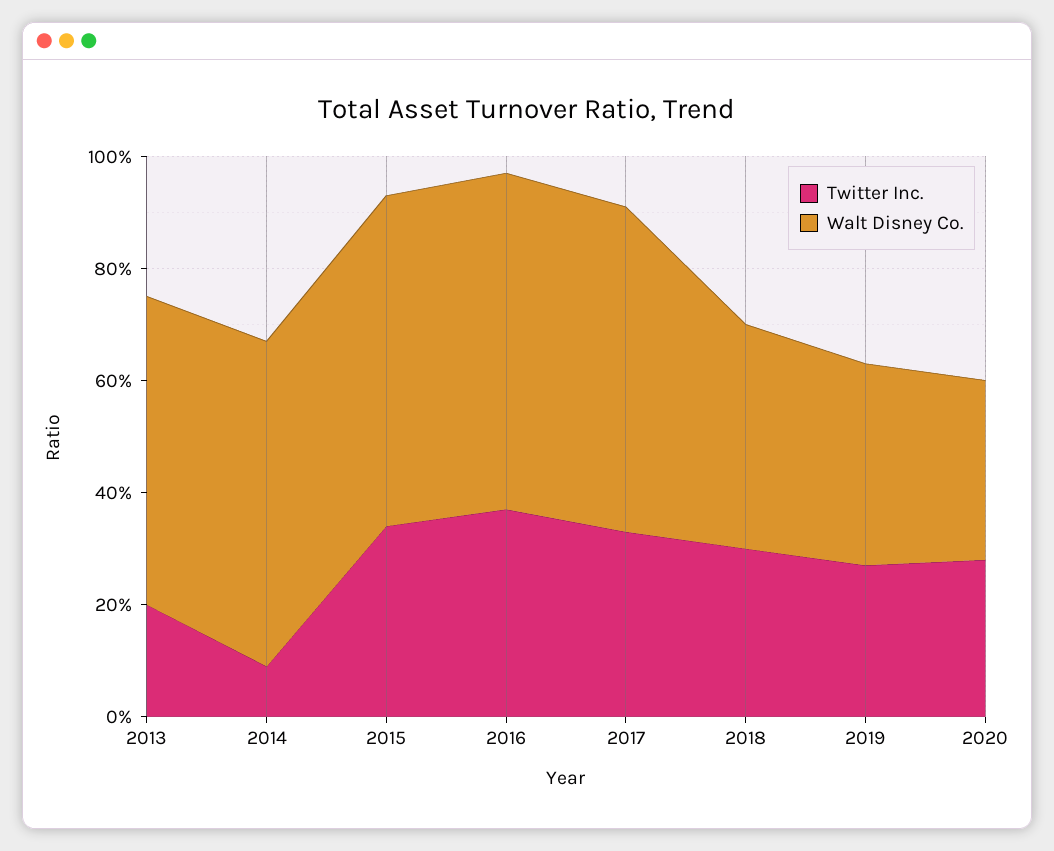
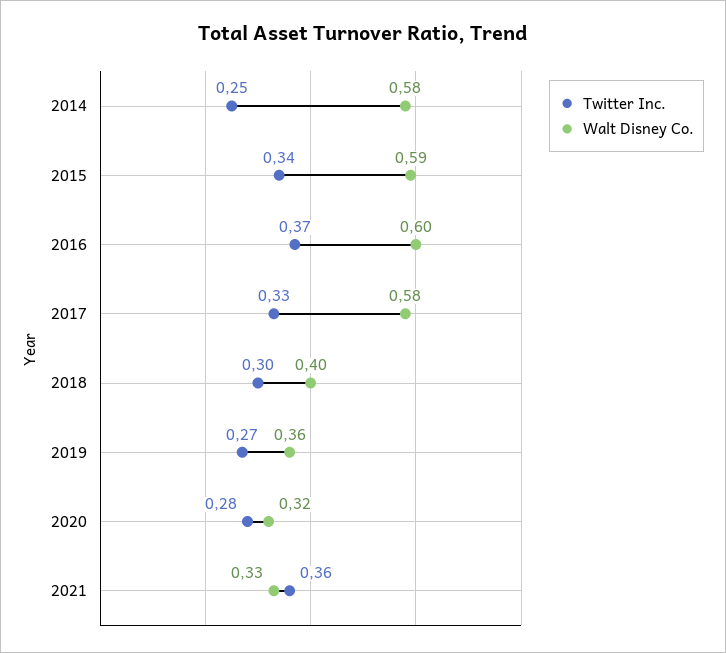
Twitter Inc., 2013: 0.2 -> none
Walt Disney Co., 2013: 0.55 -> none
Twitter Inc., 2014: 0.1 -> 0.25
Twitter Inc., 2021: none -> 0.36
Walt Disney Co., 2021: none -> 0.33

